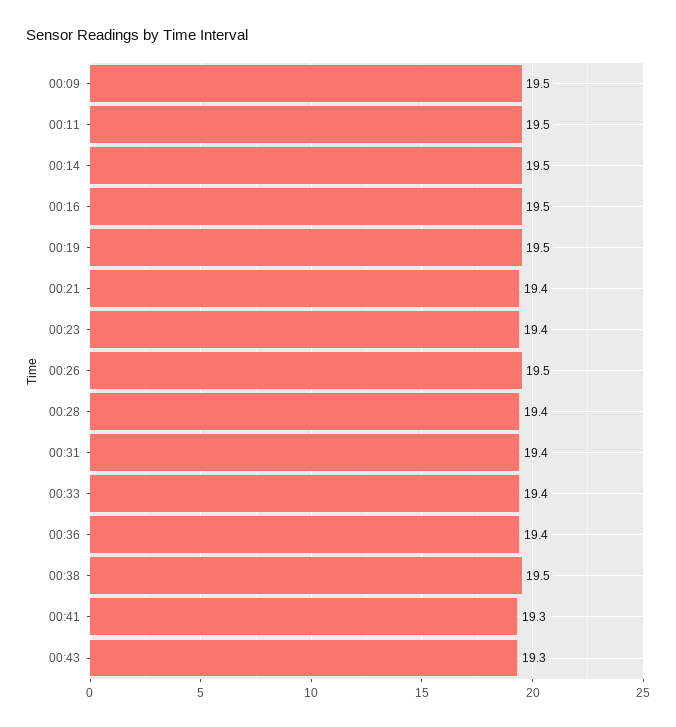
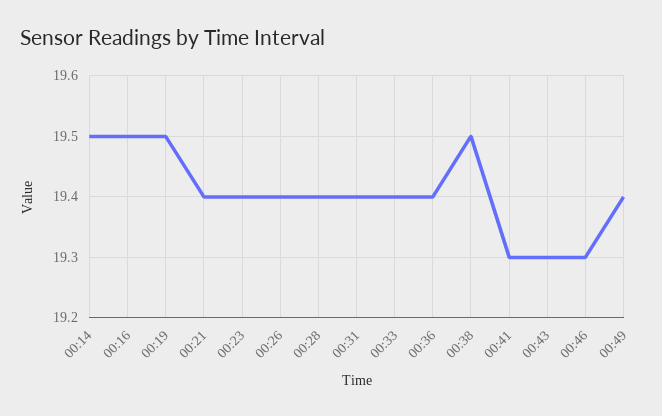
00:09: 19.5 -> none
00:11: 19.5 -> none
00:26: 19.5 -> 19.4
00:46: none -> 19.3
00:49: none -> 19.4

